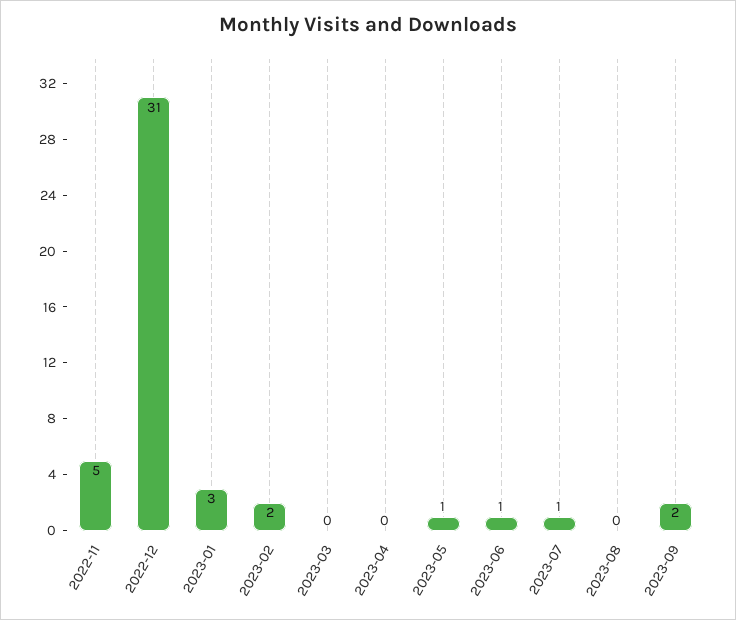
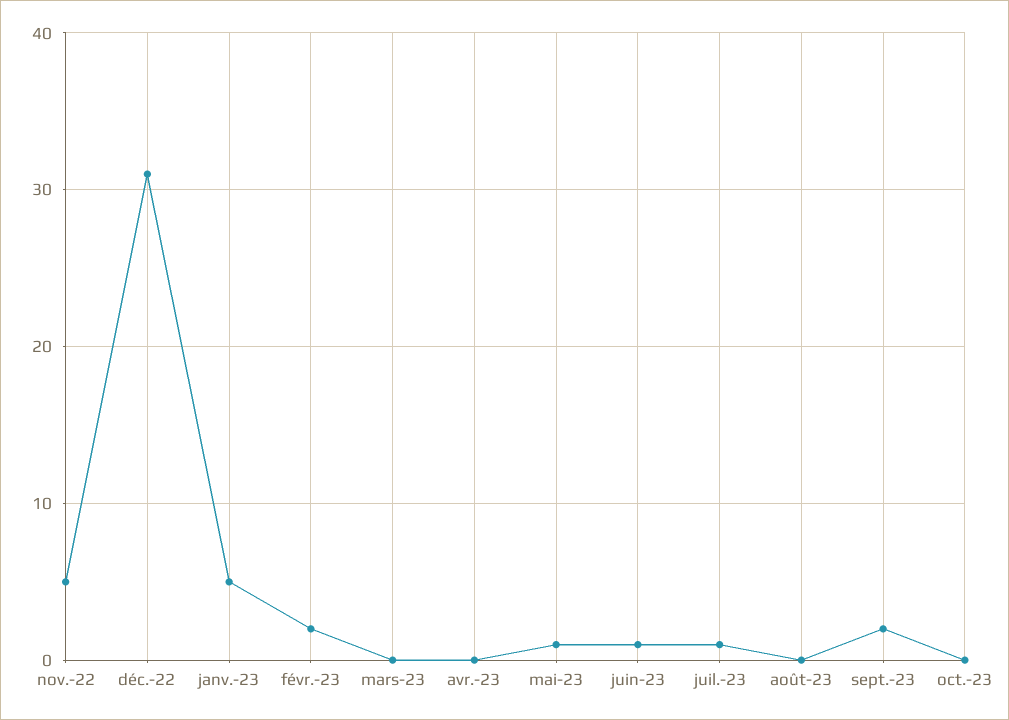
2023-01: 3 -> 5
oct.-23: none -> 0

